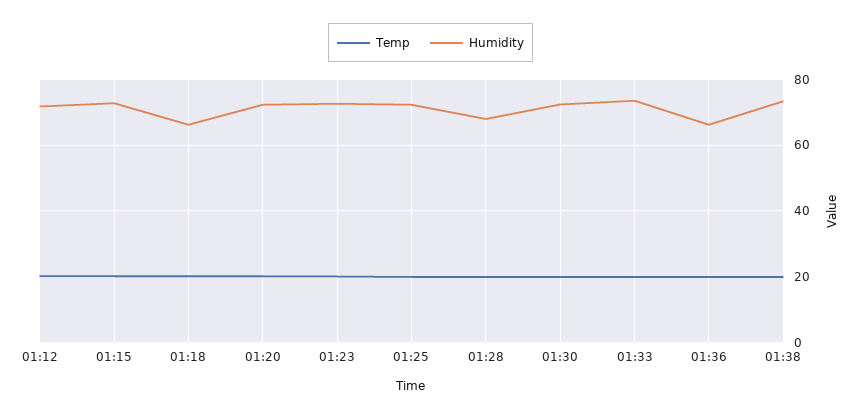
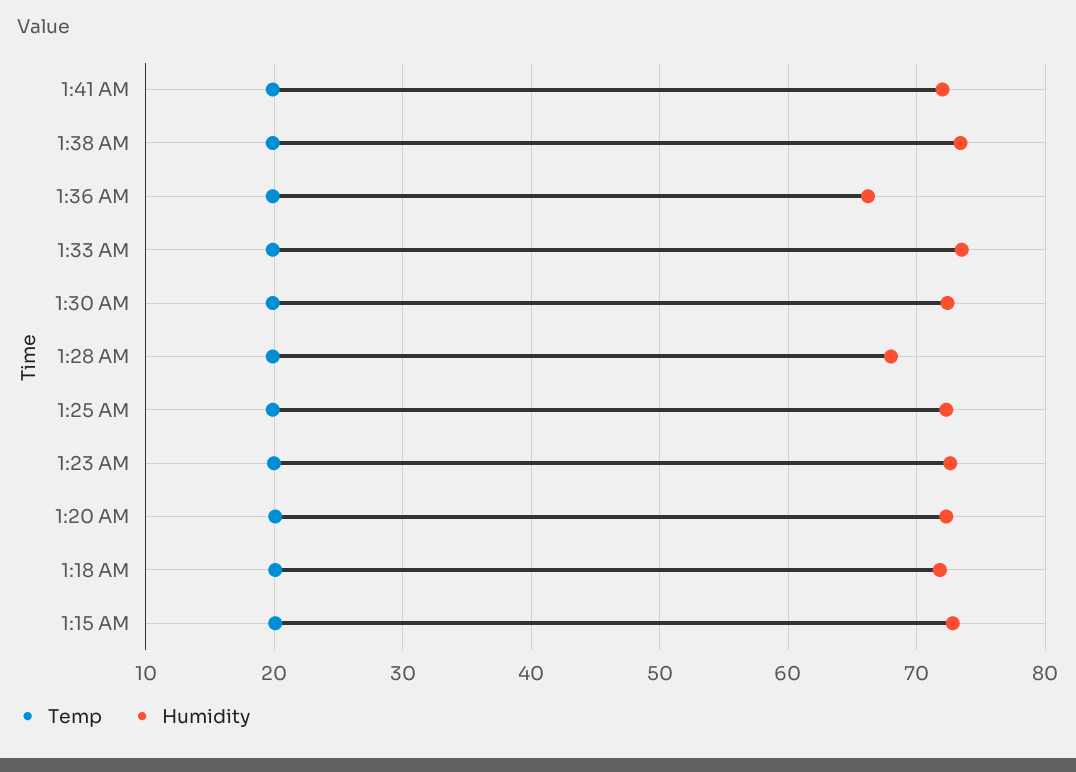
Temp, 01:12: 20 -> none
Humidity, 01:12: 72 -> none
Humidity, 01:18: 66 -> 72
Temp, 1:41 AM: none -> 20
Humidity, 1:41 AM: none -> 72

